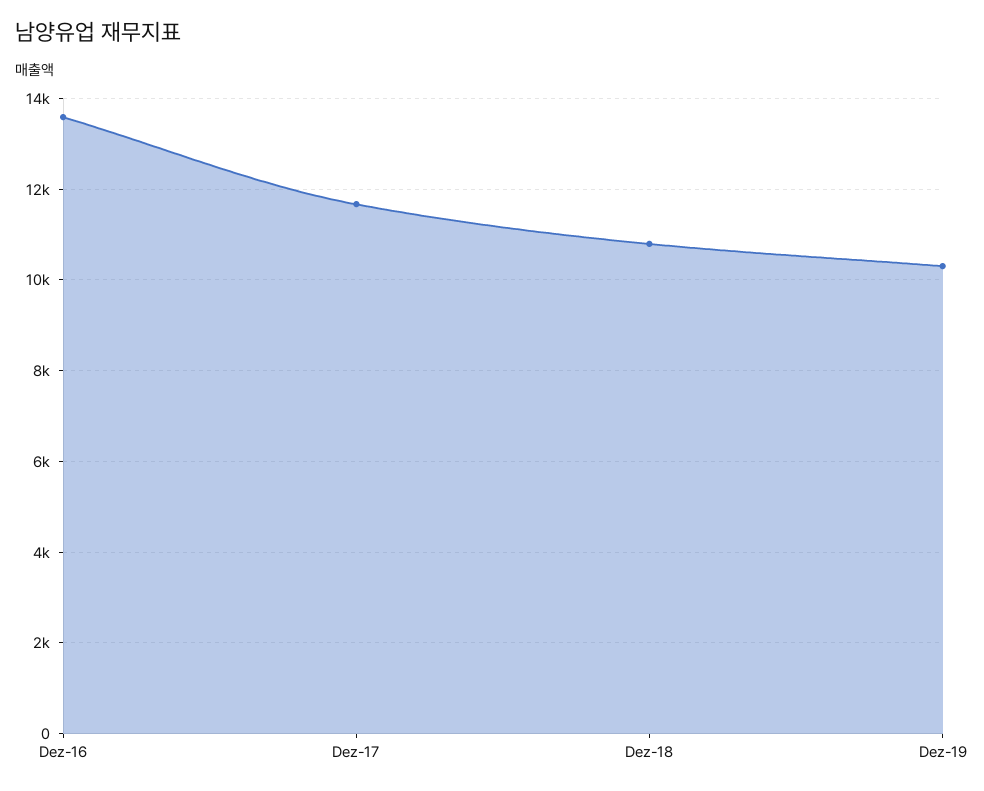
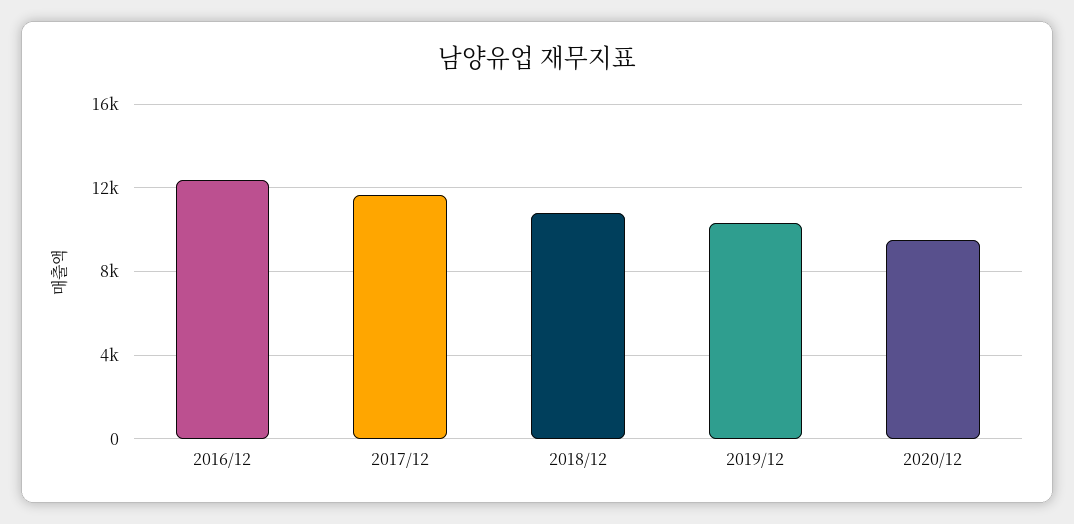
Dez-16: 13600 -> 12500
2020/12: none -> 9500

